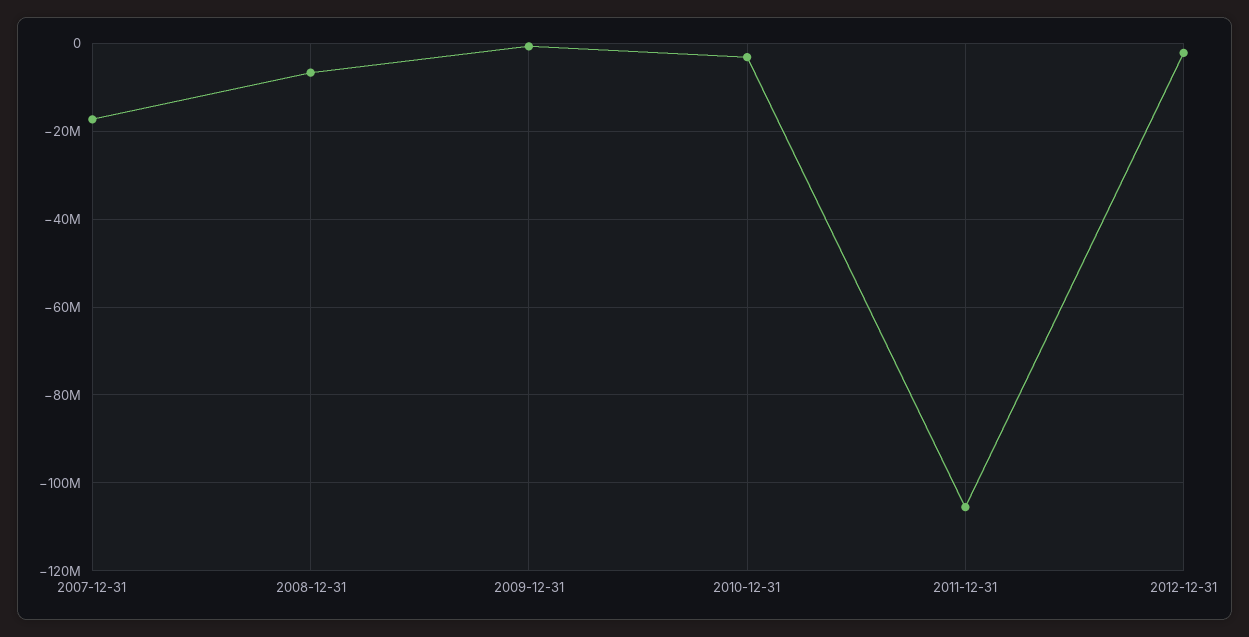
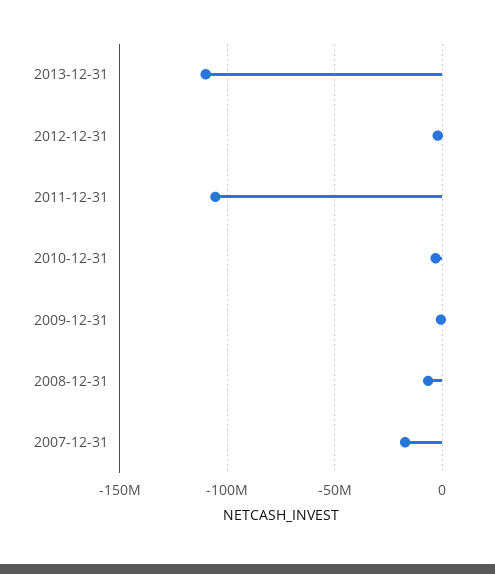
2013-12-31: none -> -110000000

